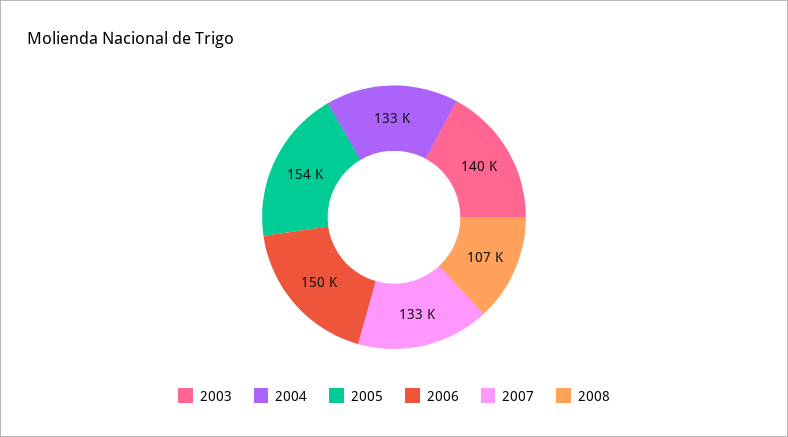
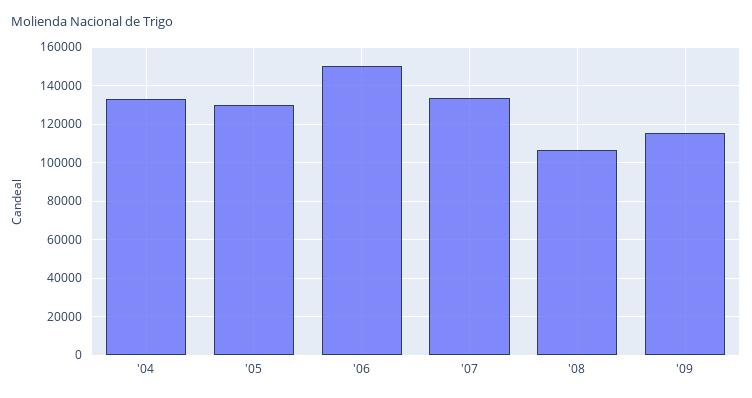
2003: 140000 -> none
2005: 154000 -> 130000
'09: none -> 115000

